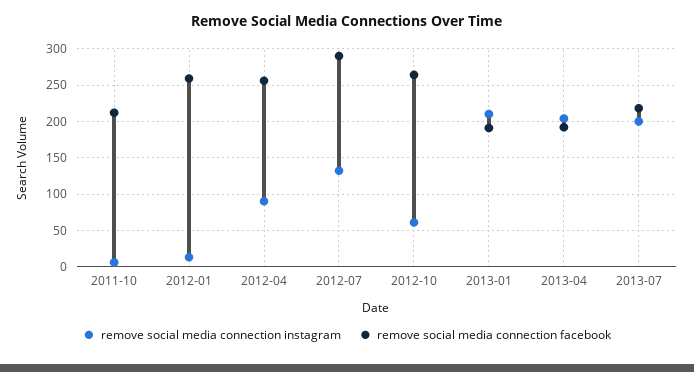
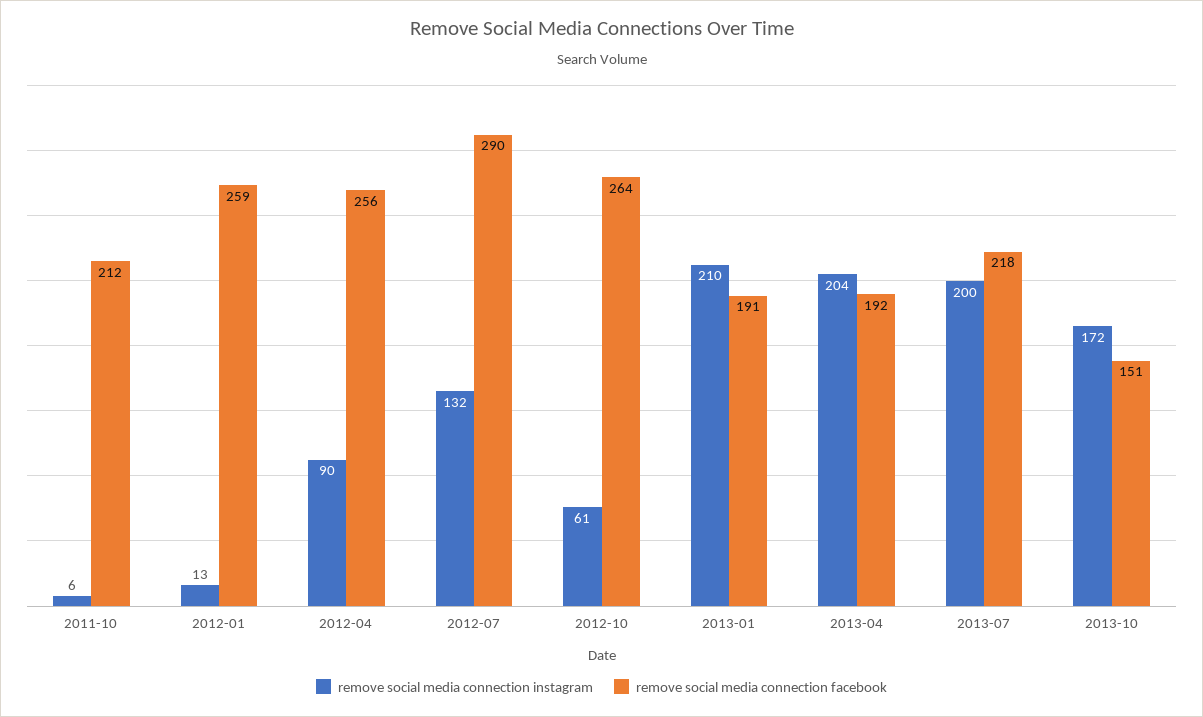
remove social media connection instagram, 2013-10: none -> 172
remove social media connection facebook, 2013-10: none -> 151

